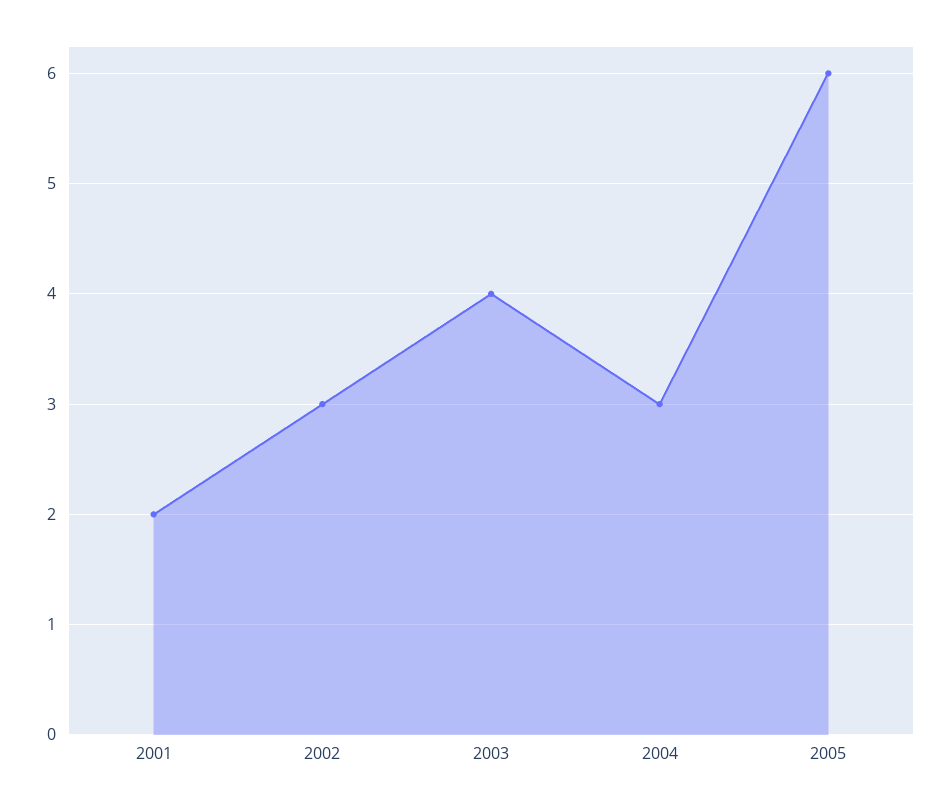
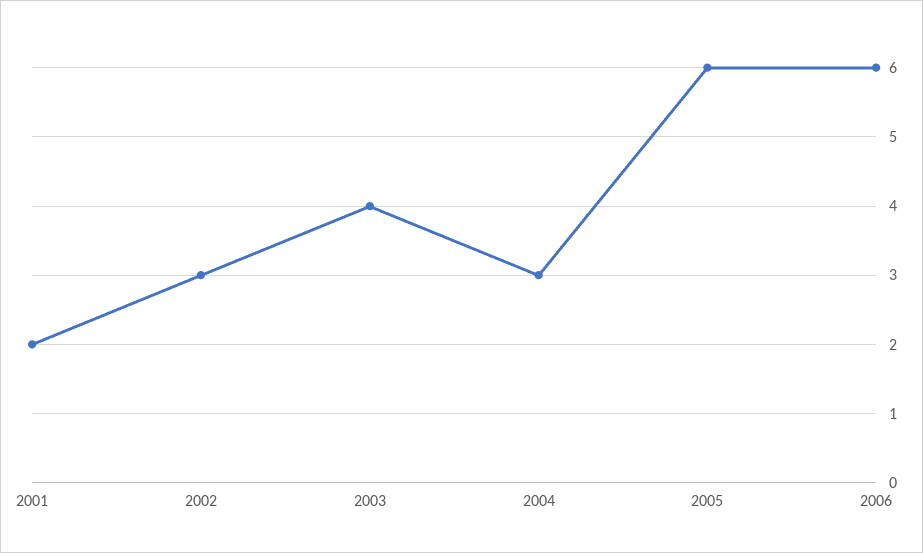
2006: none -> 6

